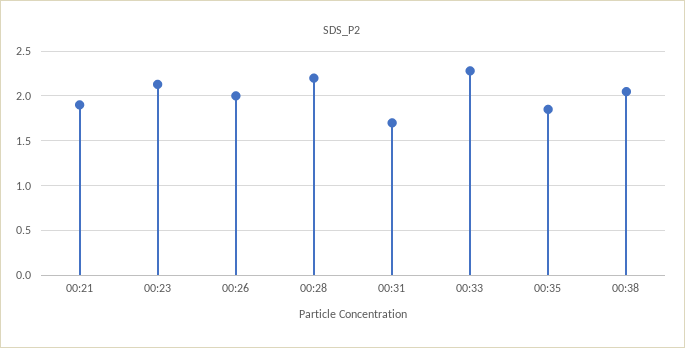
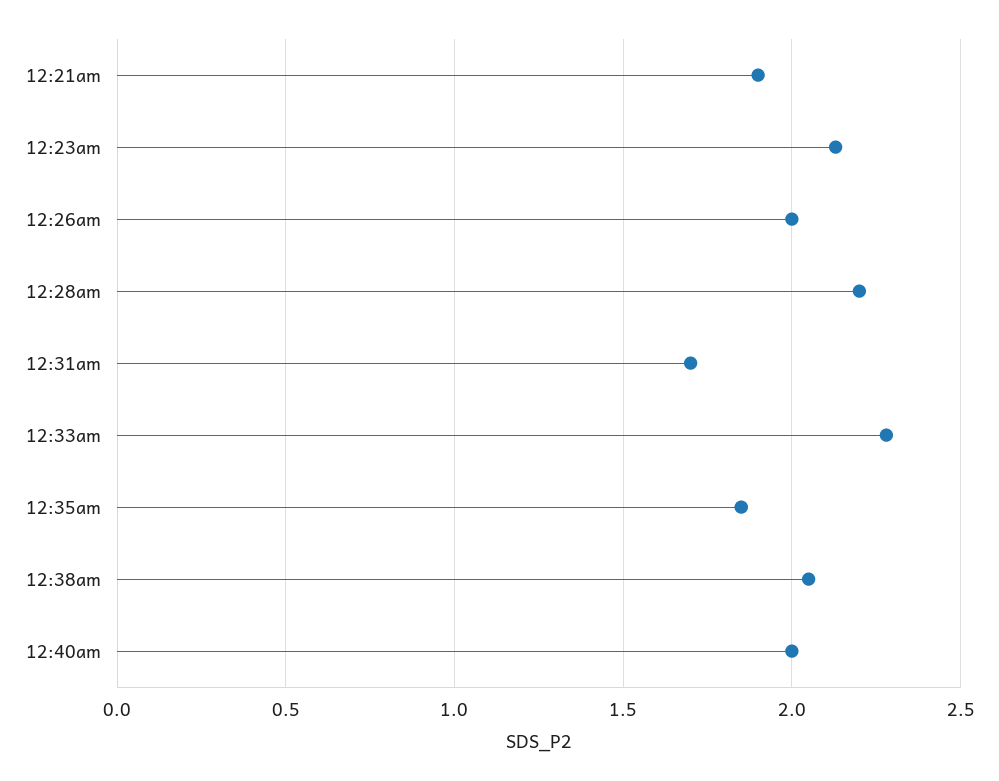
12:40am: none -> 2

